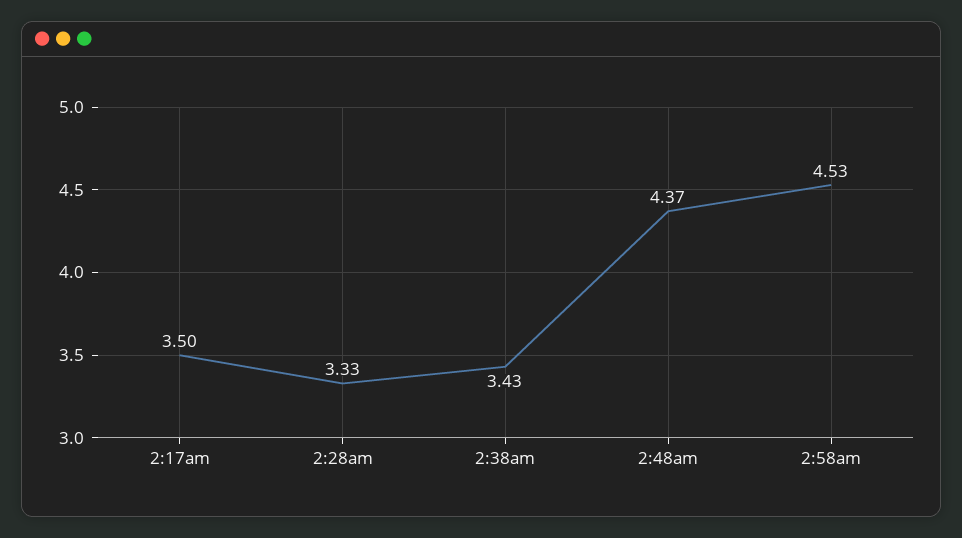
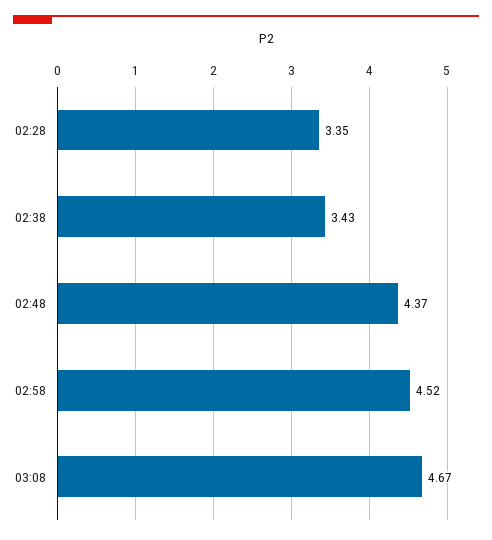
2:17am: 3.5 -> none
2:28am: 3.33 -> 3.35
2:58am: 4.53 -> 4.52
03:08: none -> 4.67

